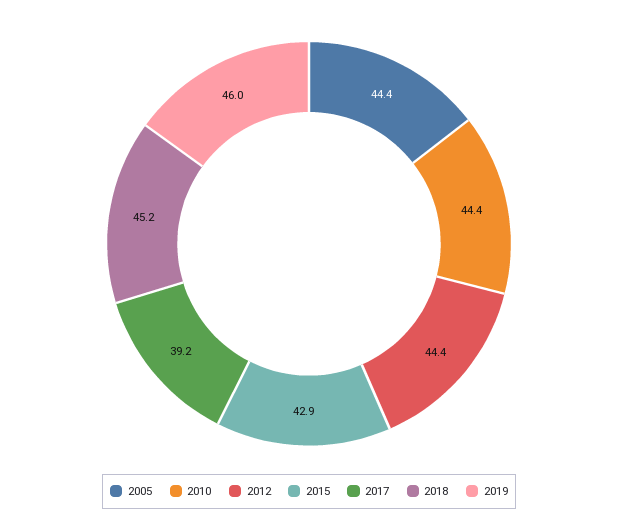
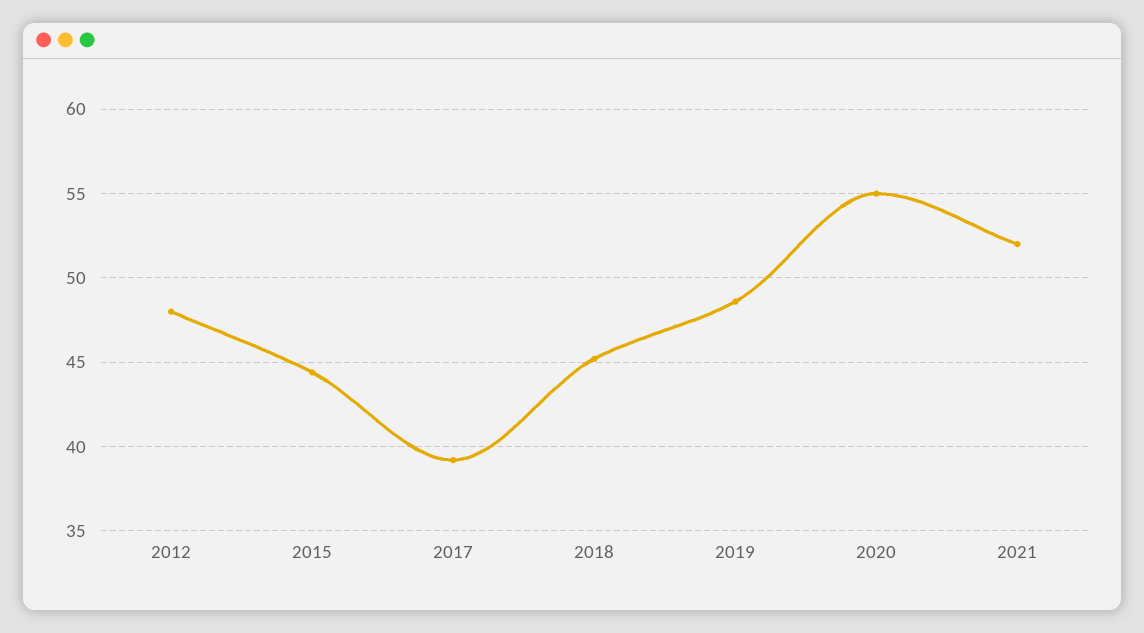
2005: 44.4 -> none
2010: 44.4 -> none
2012: 44.4 -> 48
2015: 42.9 -> 44.5
2019: 46 -> 48.5
2020: none -> 55
2021: none -> 52

